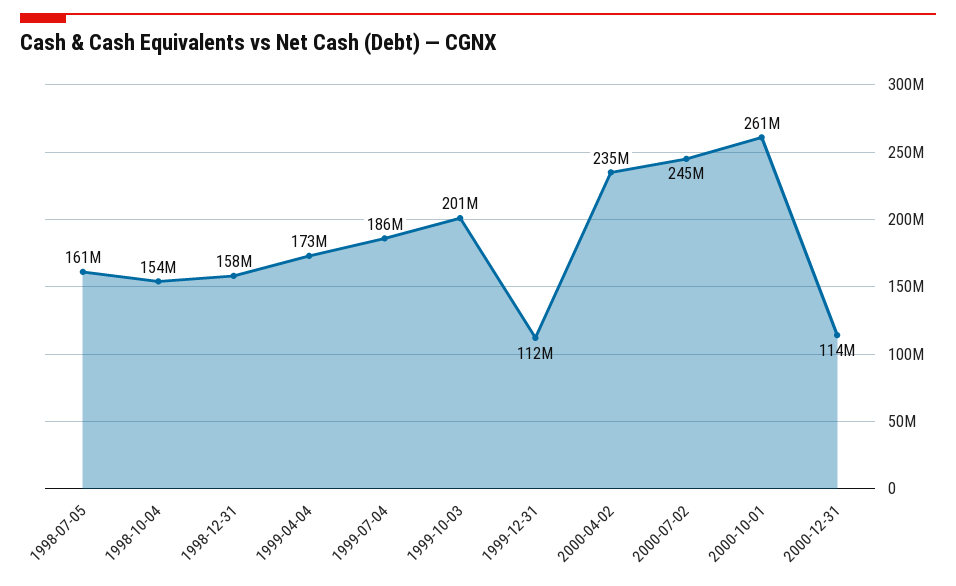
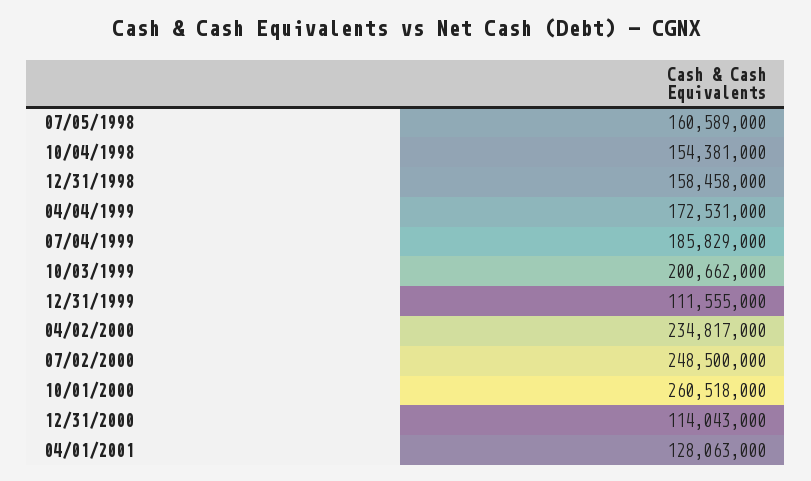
2000-07-02: 245000000 -> 248500000
04/01/2001: none -> 128063000

